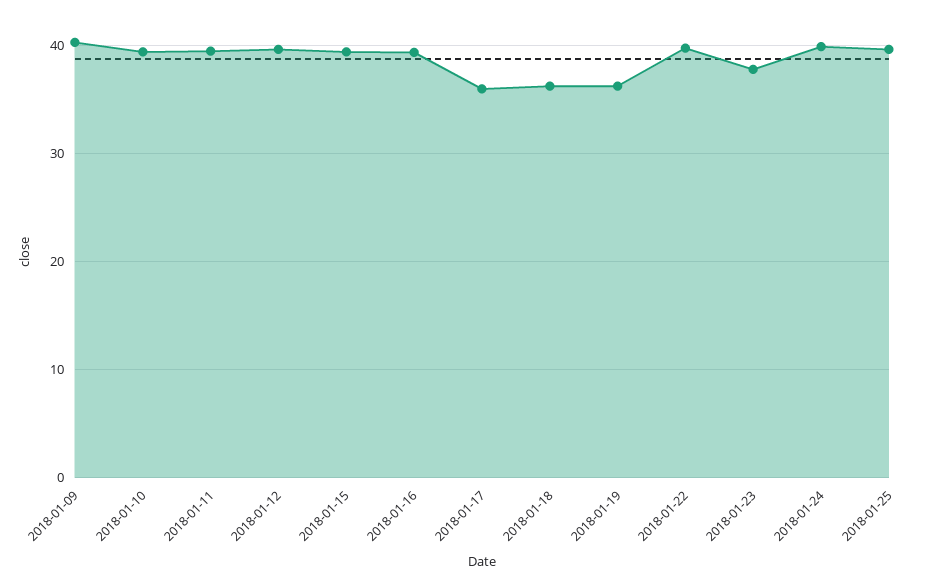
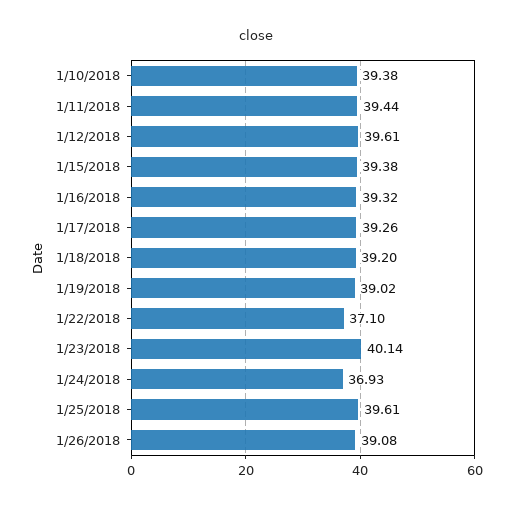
2018-01-09: 40 -> none
2018-01-17: 36 -> 39.26
2018-01-18: 36 -> 39.2
2018-01-19: 36 -> 39.02
2018-01-22: 40 -> 37.1
2018-01-23: 38 -> 40.14
2018-01-24: 40 -> 36.93
1/26/2018: none -> 39.08

